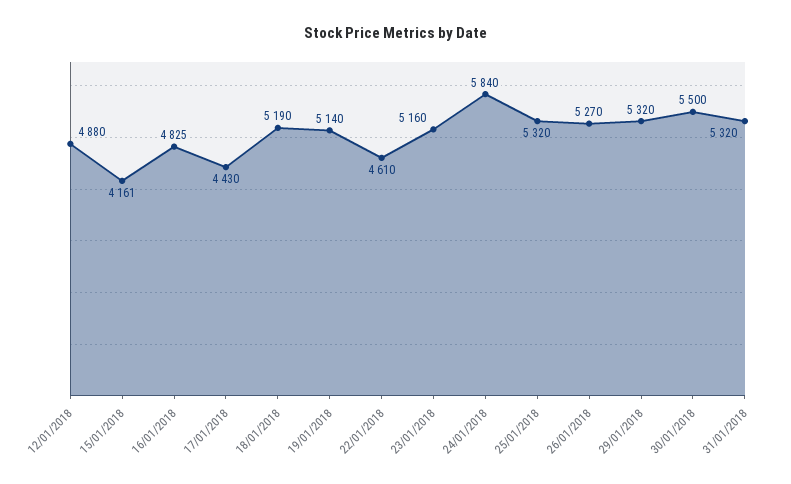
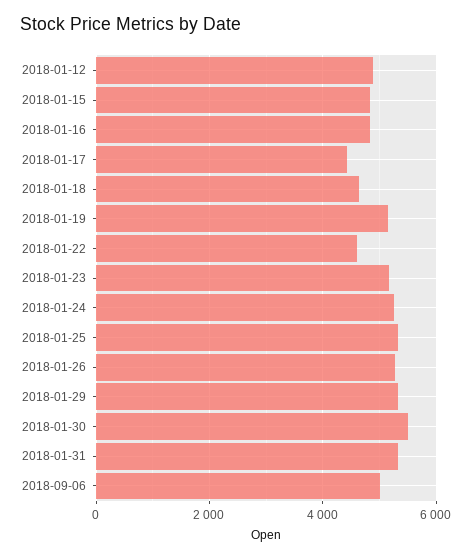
15/01/2018: 4161 -> 4800
18/01/2018: 5190 -> 4600
24/01/2018: 5840 -> 5200
2018-09-06: none -> 5000

